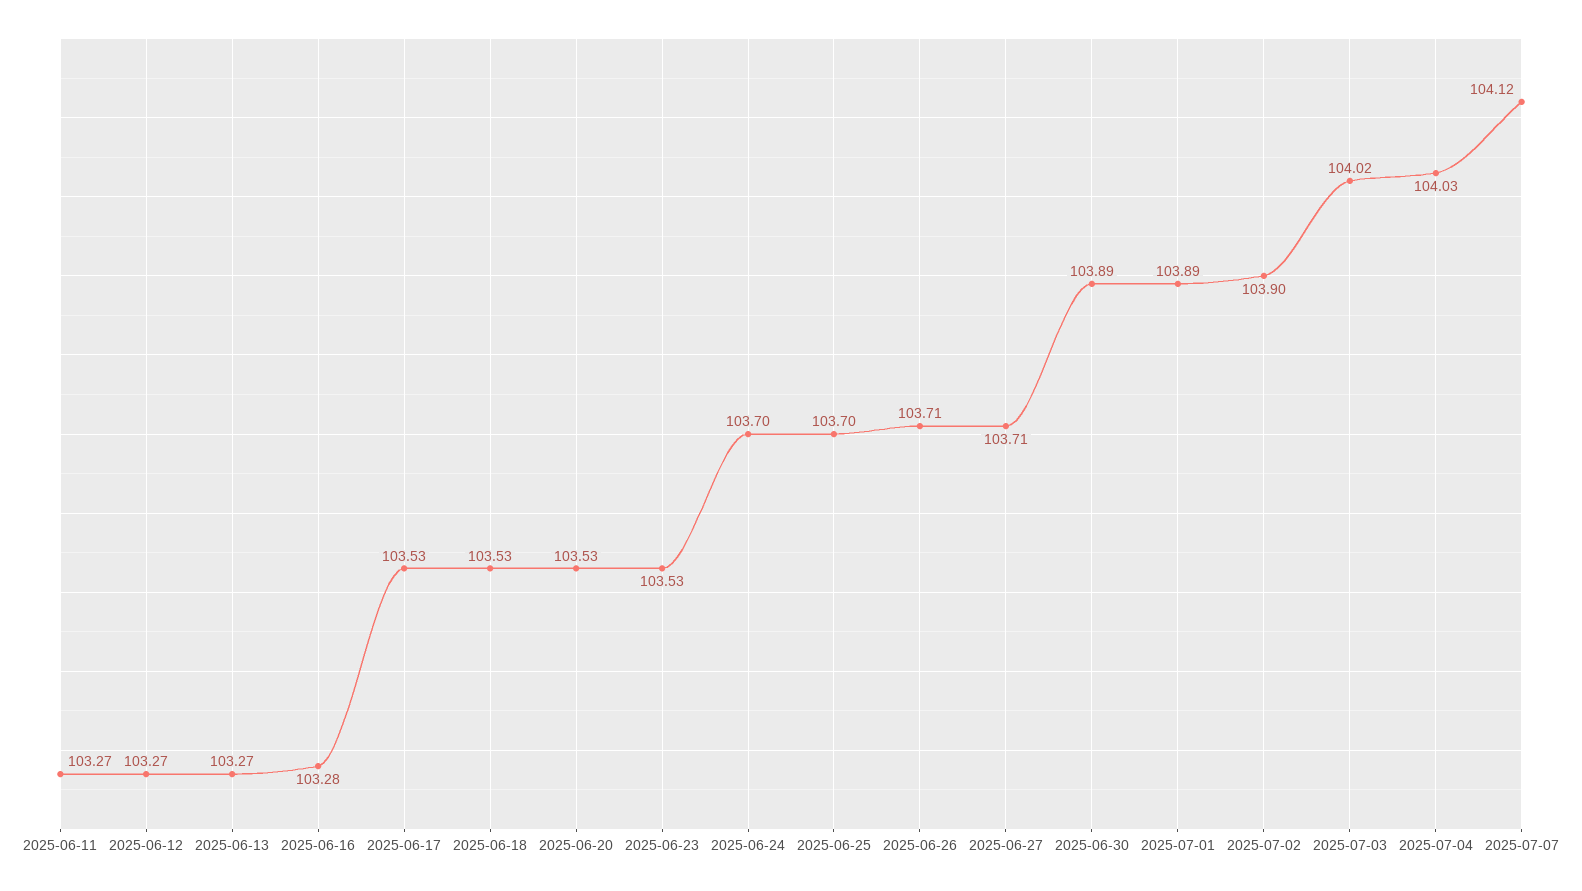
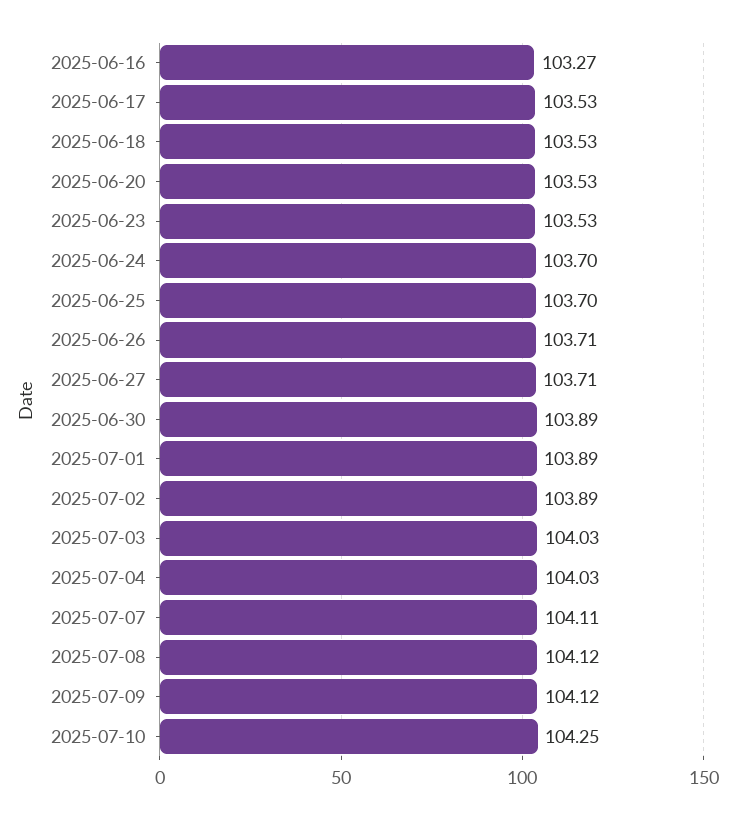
2025-06-11: 103.27 -> none
2025-06-12: 103.27 -> none
2025-06-13: 103.27 -> none
2025-06-16: 103.28 -> 103.27
2025-07-02: 103.9 -> 103.89
2025-07-03: 104.02 -> 104.03
2025-07-07: 104.12 -> 104.11
2025-07-08: none -> 104.12
2025-07-09: none -> 104.12
2025-07-10: none -> 104.25

